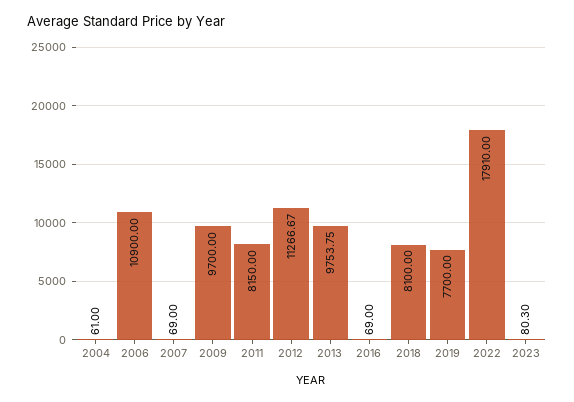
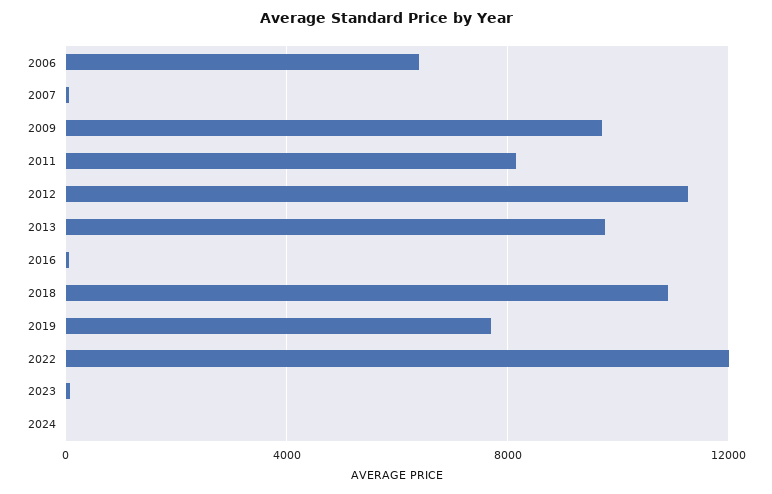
2004: 61 -> none
2006: 10900 -> 6500
2018: 8100 -> 11000
2022: 17910 -> 12000
2024: none -> 0

